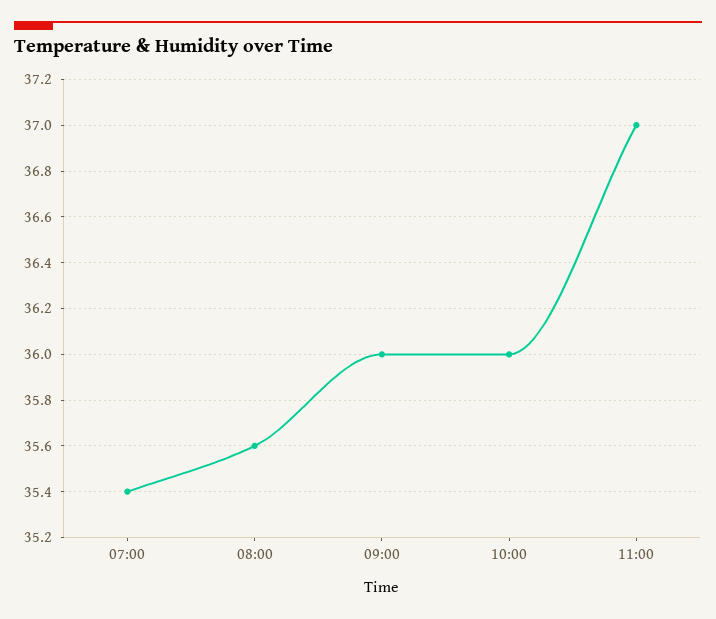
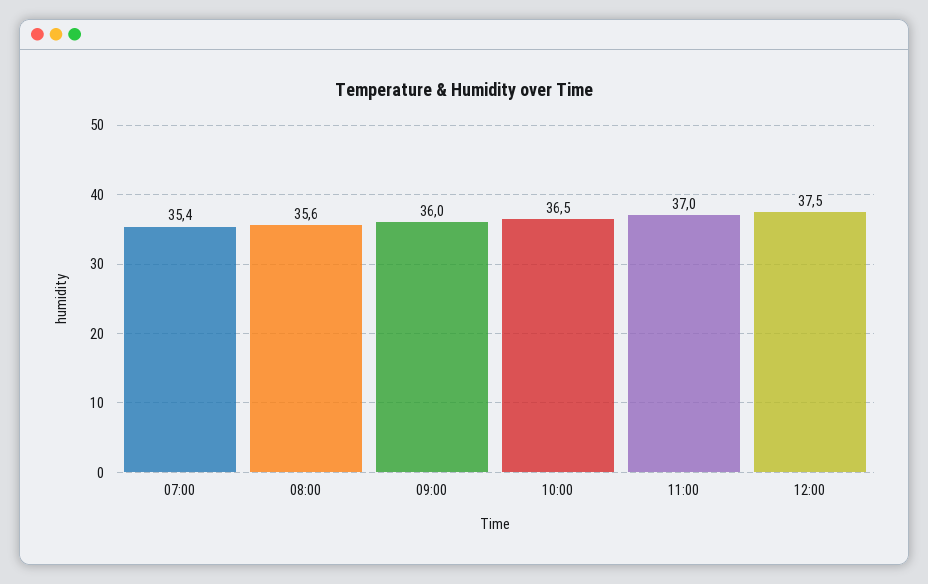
10:00: 36 -> 36.5
12:00: none -> 37.5

